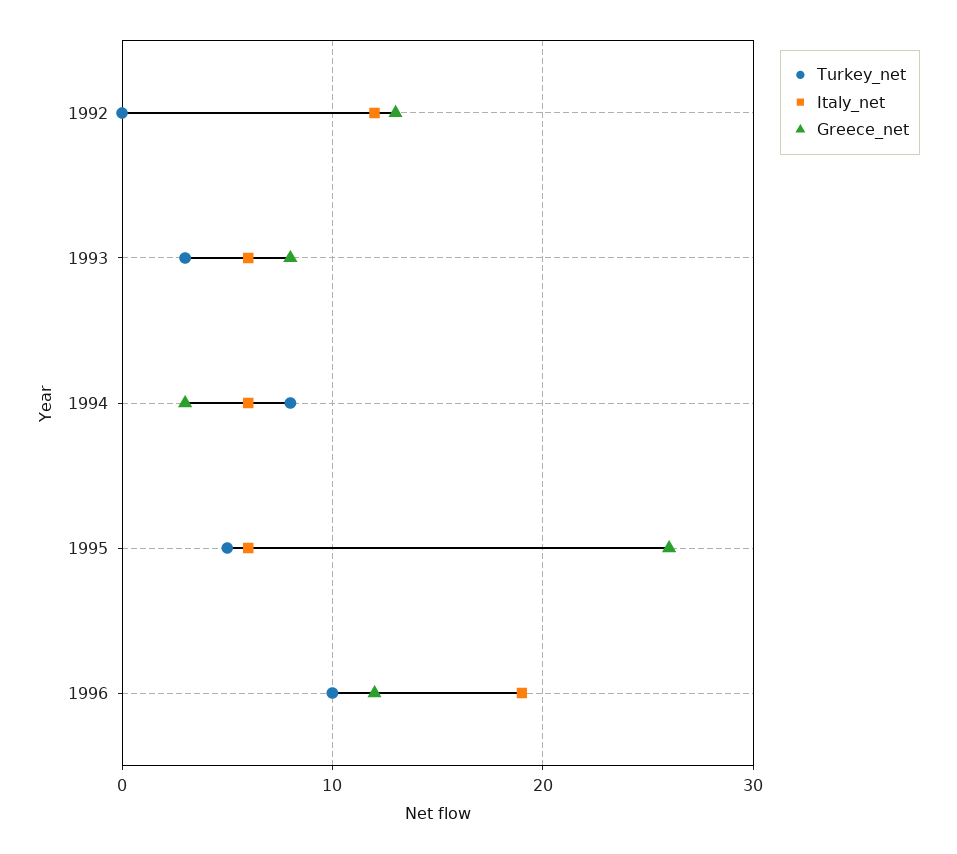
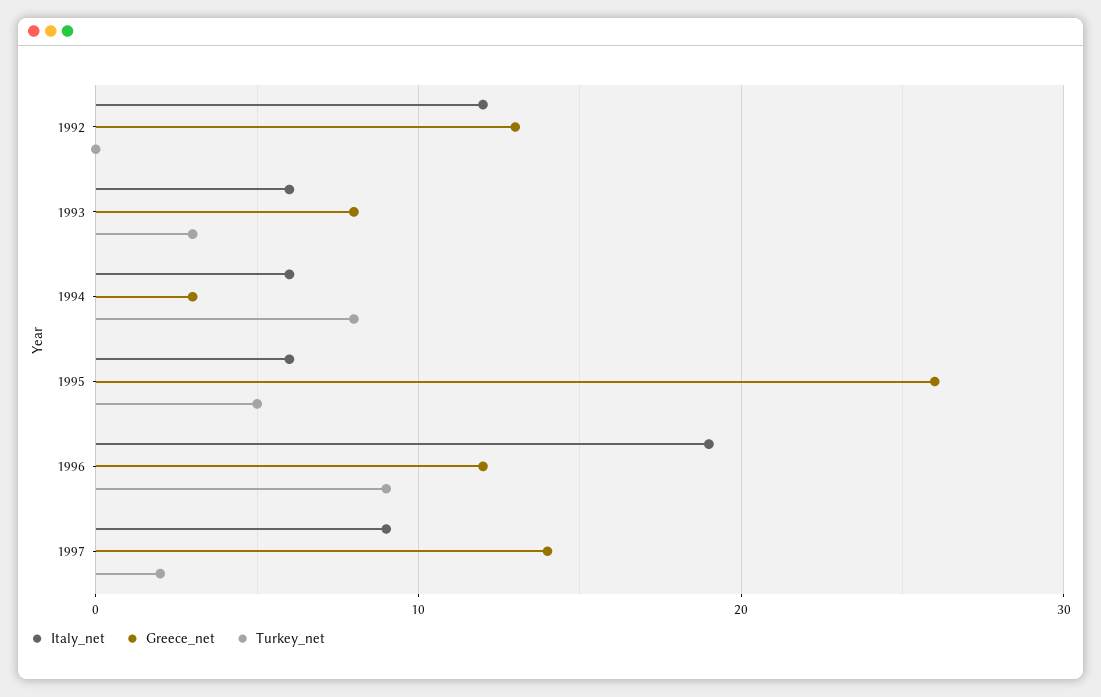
Turkey_net, 1996: 10 -> 9
Italy_net, 1997: none -> 9
Greece_net, 1997: none -> 14
Turkey_net, 1997: none -> 2

